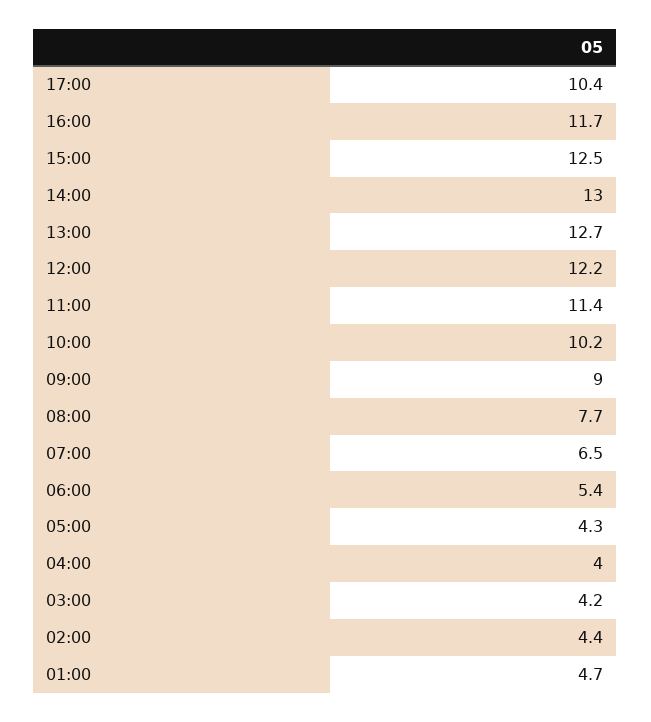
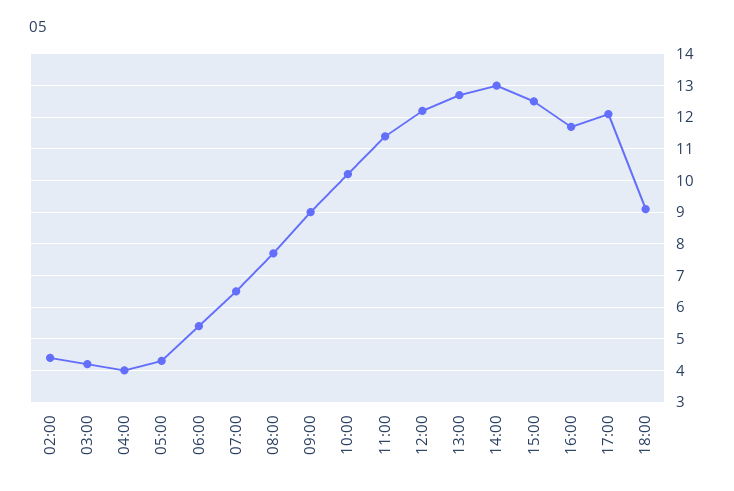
17:00: 10.4 -> 12
01:00: 4.7 -> none
18:00: none -> 9

